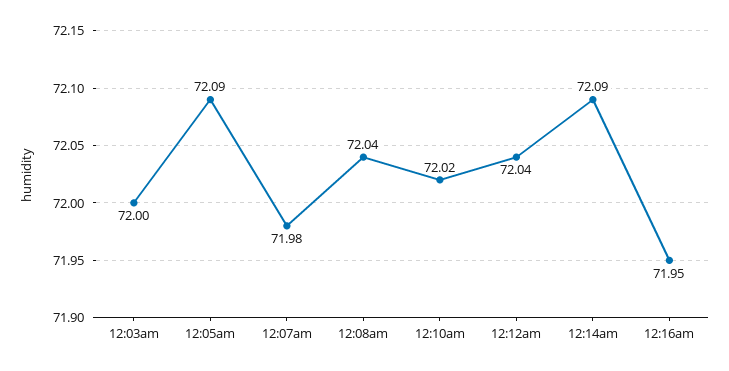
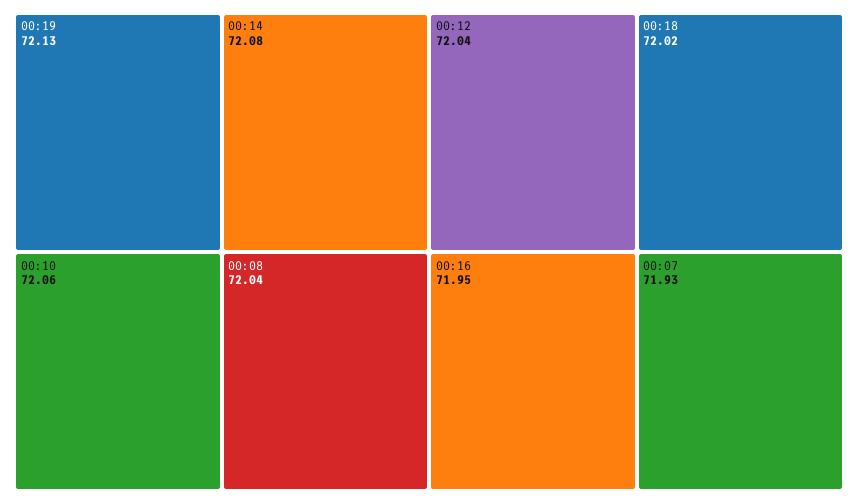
12:03am: 72 -> none
12:05am: 72.09 -> none
12:07am: 71.98 -> 71.93
12:10am: 72.02 -> 72.06
12:14am: 72.09 -> 72.08
00:19: none -> 72.13
00:18: none -> 72.02

